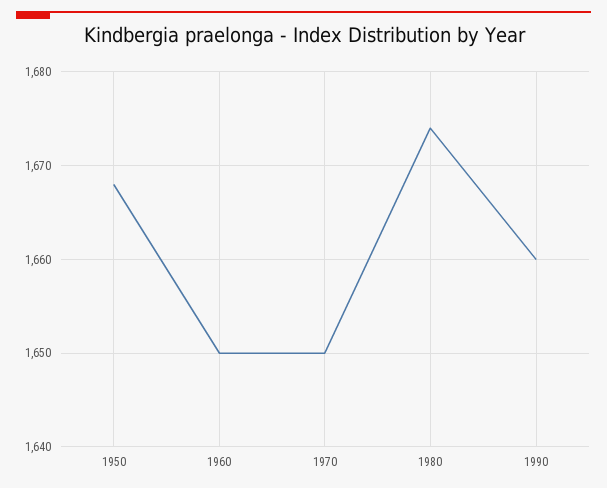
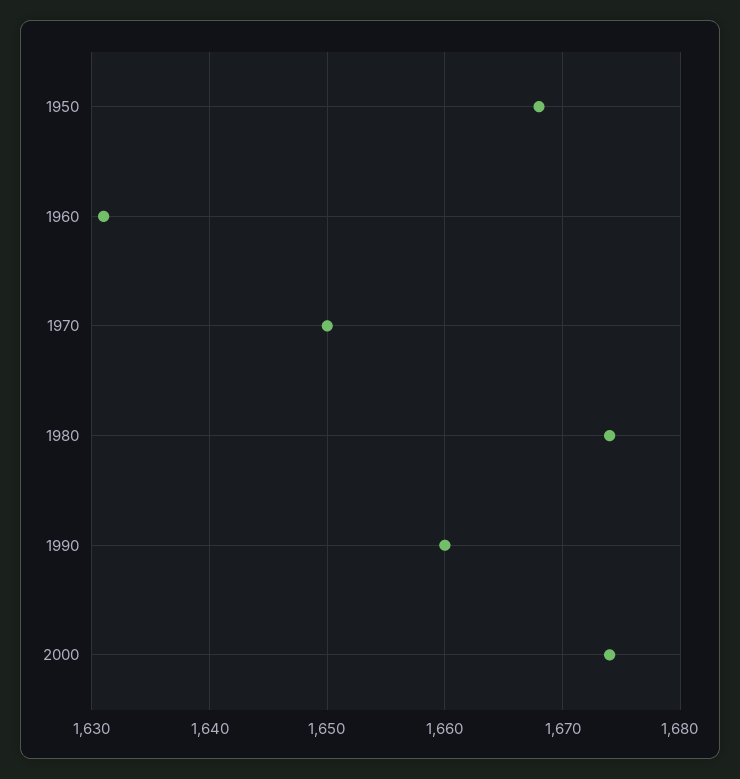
1960: 1650 -> 1631
2000: none -> 1674

